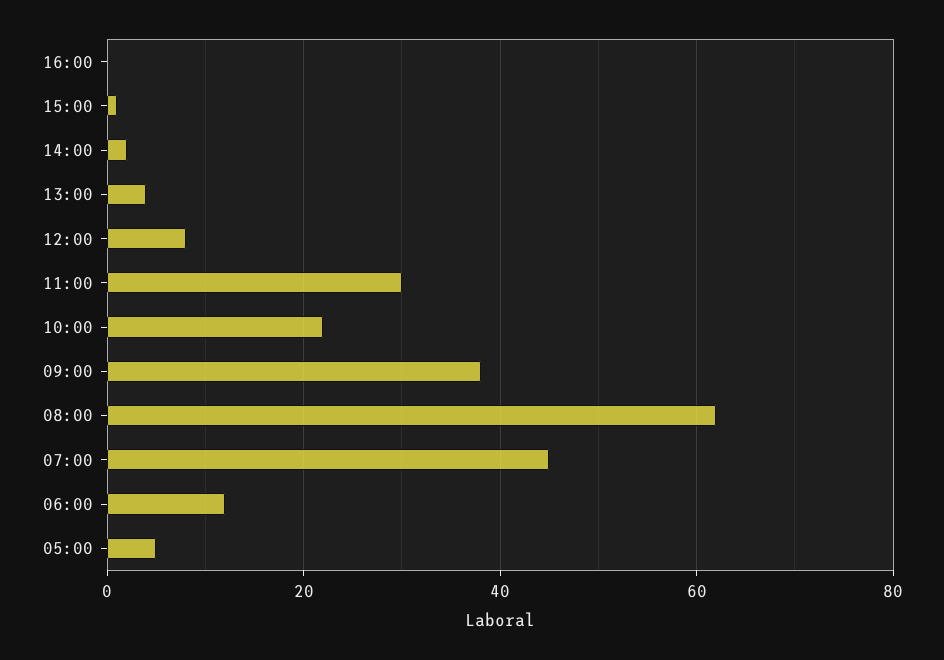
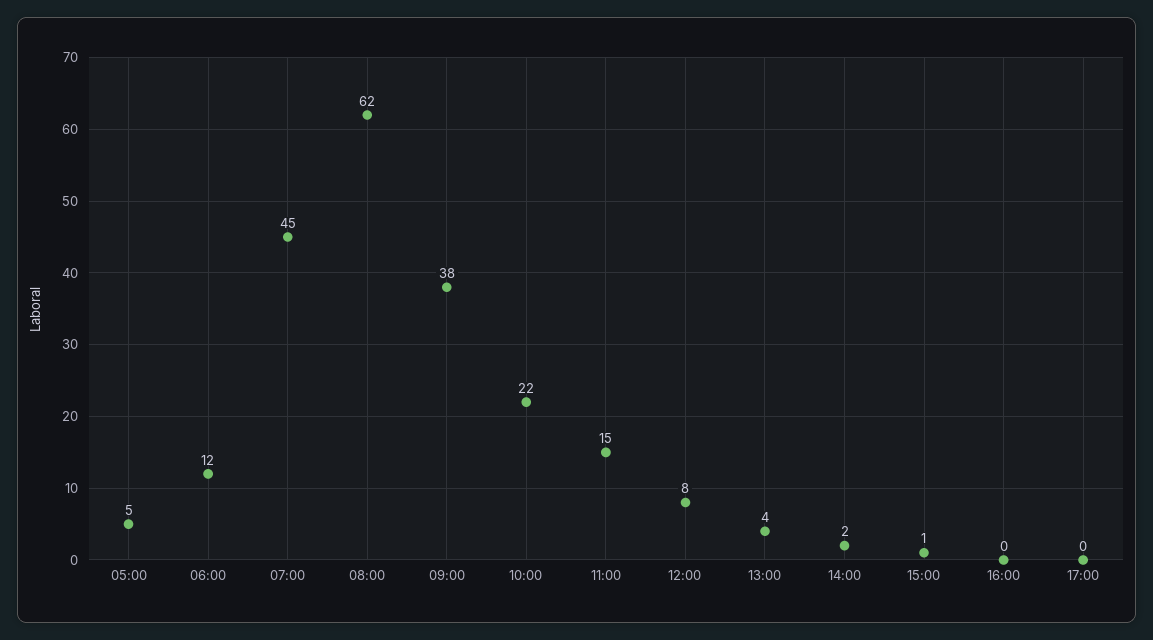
11:00: 30 -> 15
17:00: none -> 0

